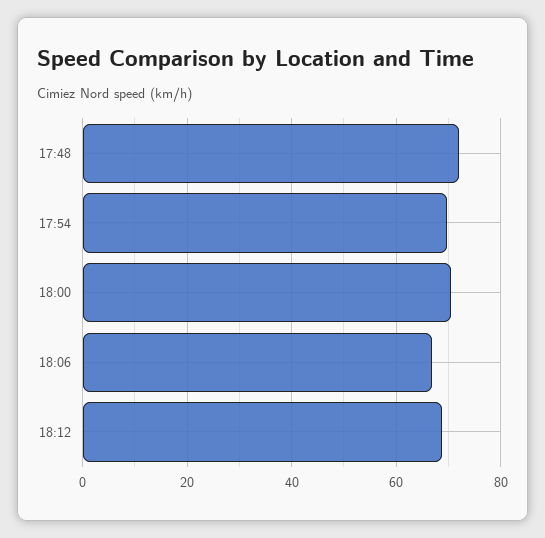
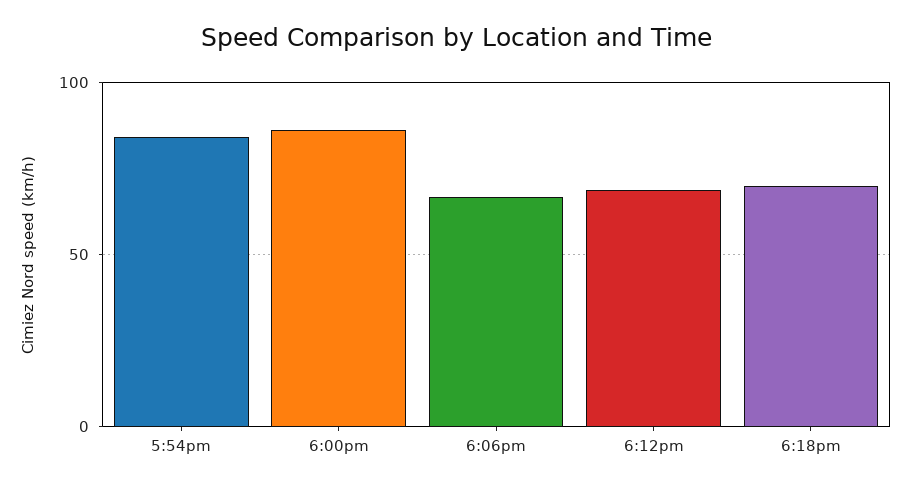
17:48: 72 -> none
17:54: 70 -> 85
18:00: 70 -> 85
6:18pm: none -> 70

